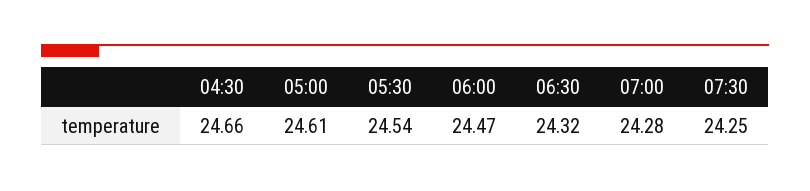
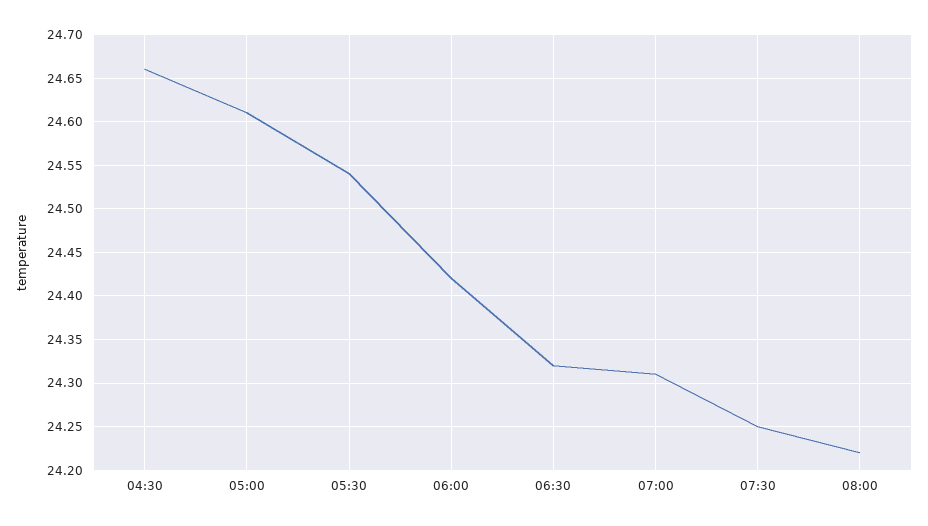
06:00: 24.47 -> 24.42
07:00: 24.28 -> 24.31
08:00: none -> 24.22

